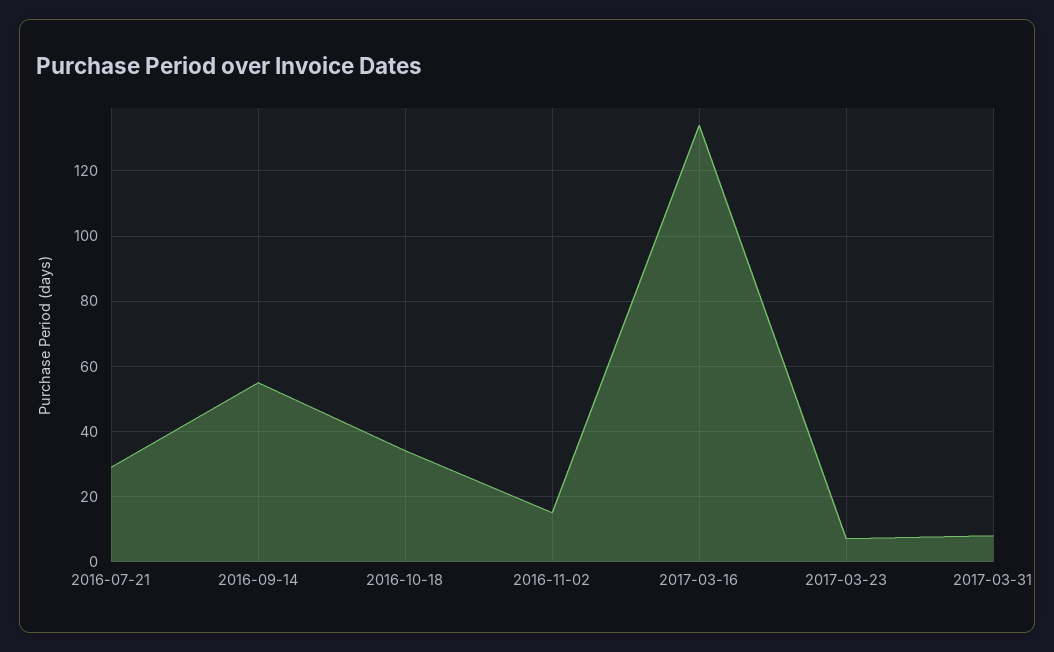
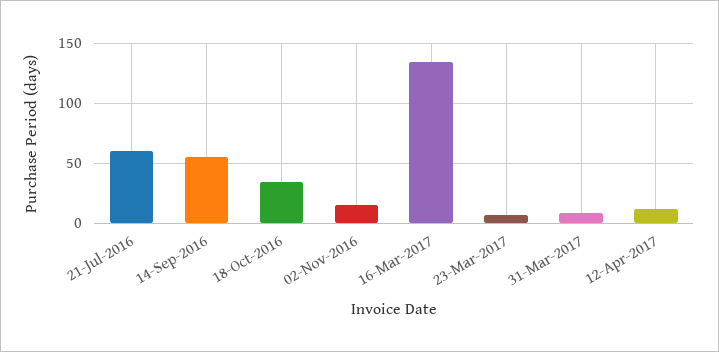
2016-07-21: 30 -> 60
12-Apr-2017: none -> 10

